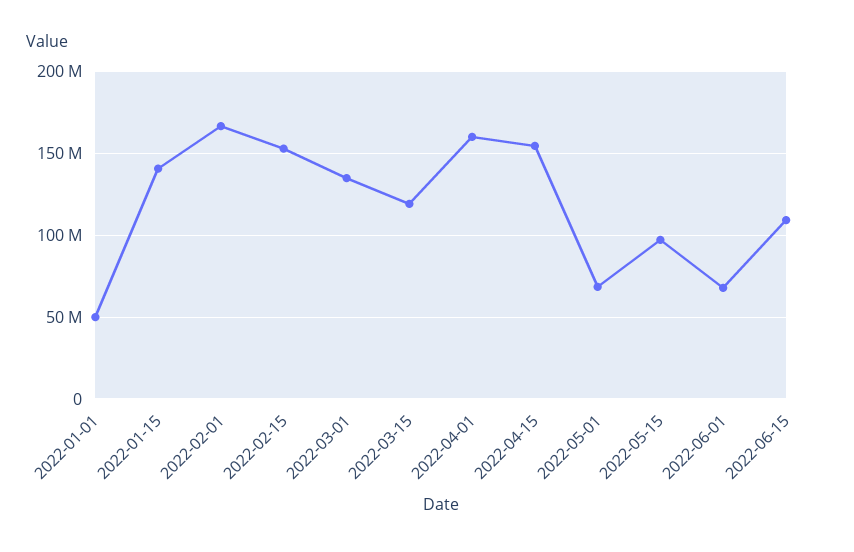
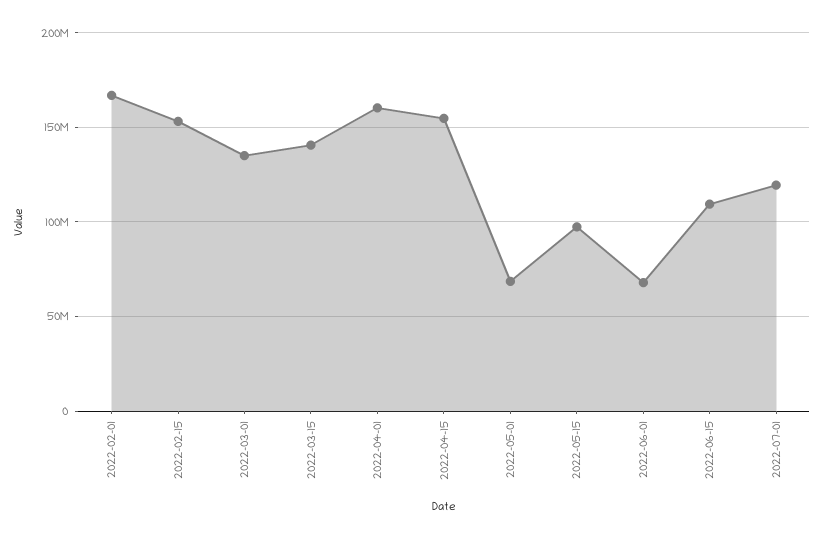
2022-01-01: 50000000 -> none
2022-01-15: 140000000 -> none
2022-03-15: 120000000 -> 140000000
2022-07-01: none -> 120000000

